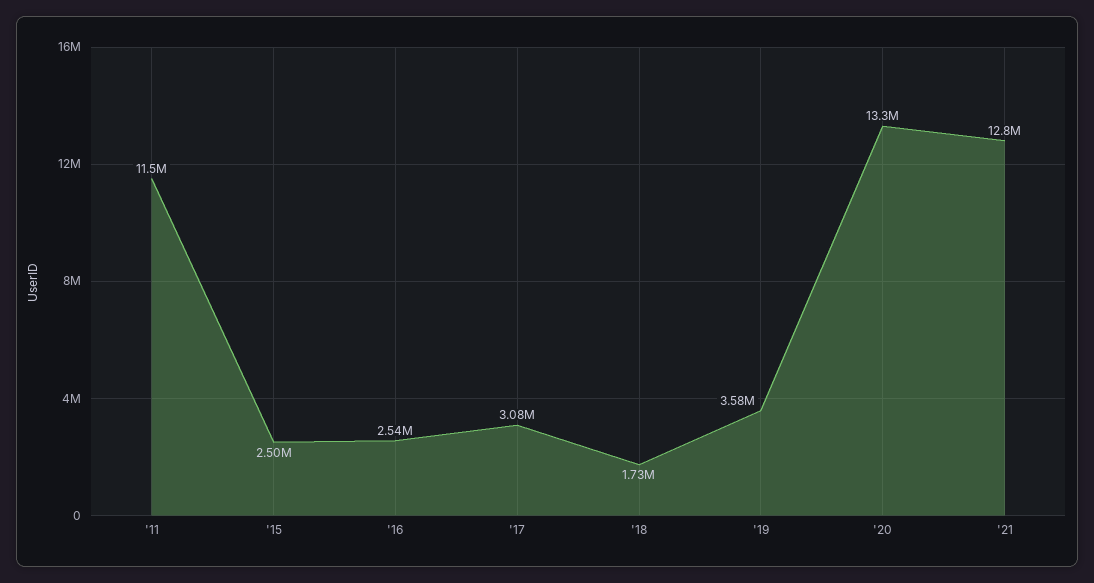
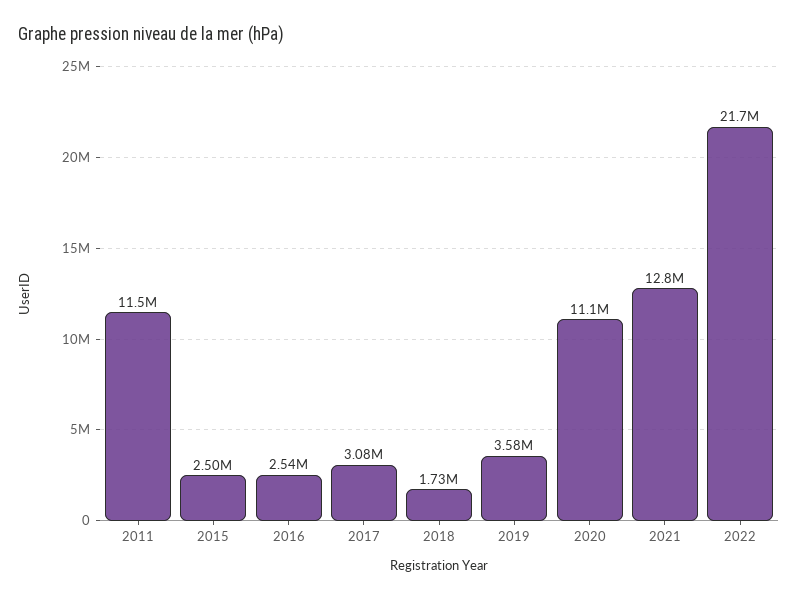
'20: 13300000 -> 11100000
2022: none -> 21700000

